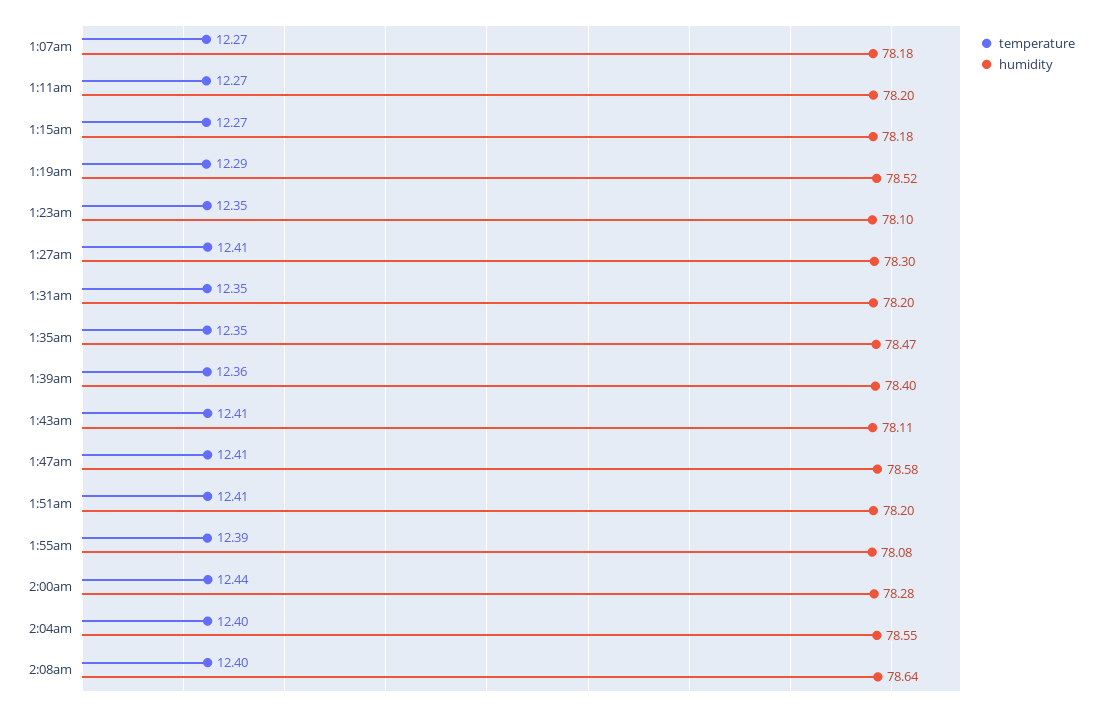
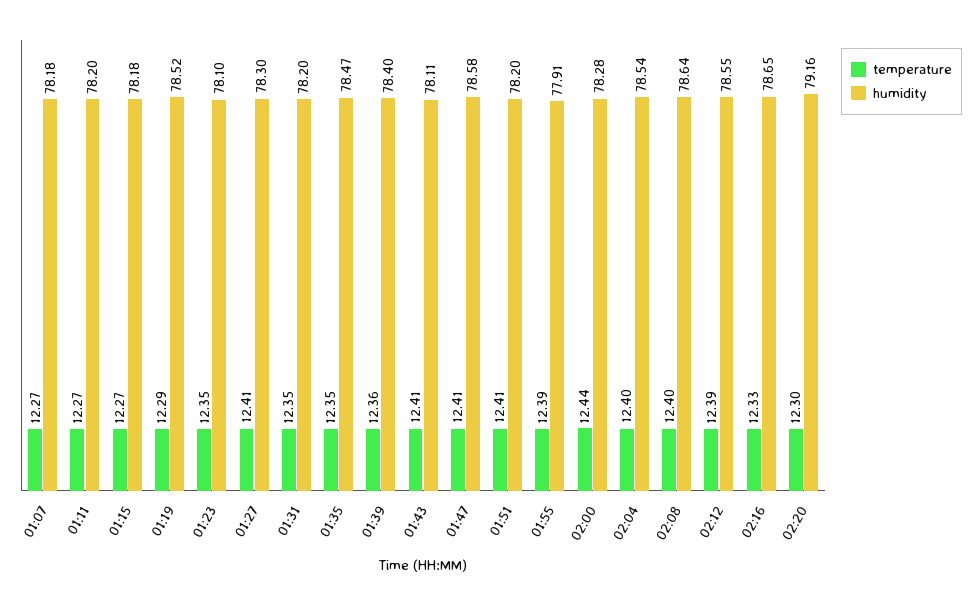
humidity, 1:55am: 78.08 -> 77.91
humidity, 2:04am: 78.55 -> 78.54
temperature, 02:12: none -> 12.39
humidity, 02:12: none -> 78.55
temperature, 02:16: none -> 12.33
humidity, 02:16: none -> 78.65
temperature, 02:20: none -> 12.3
humidity, 02:20: none -> 79.16

